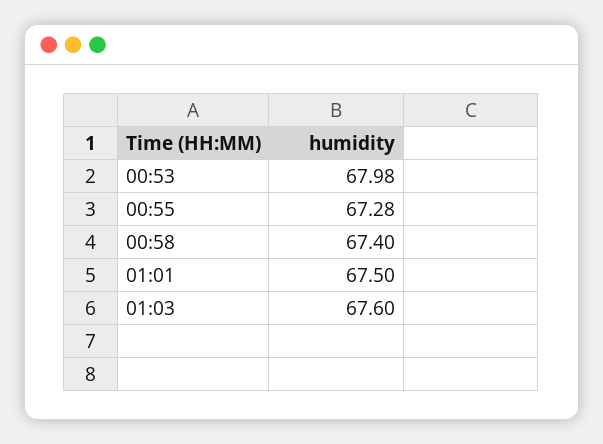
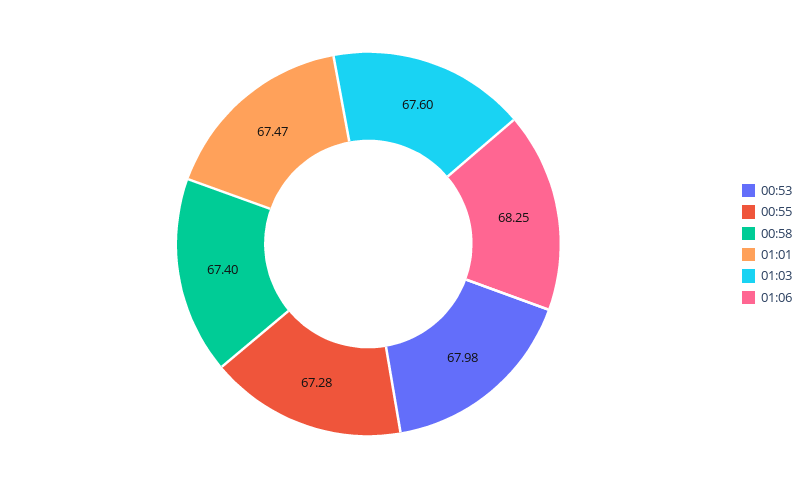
01:01: 67.5 -> 67.47
01:06: none -> 68.25

